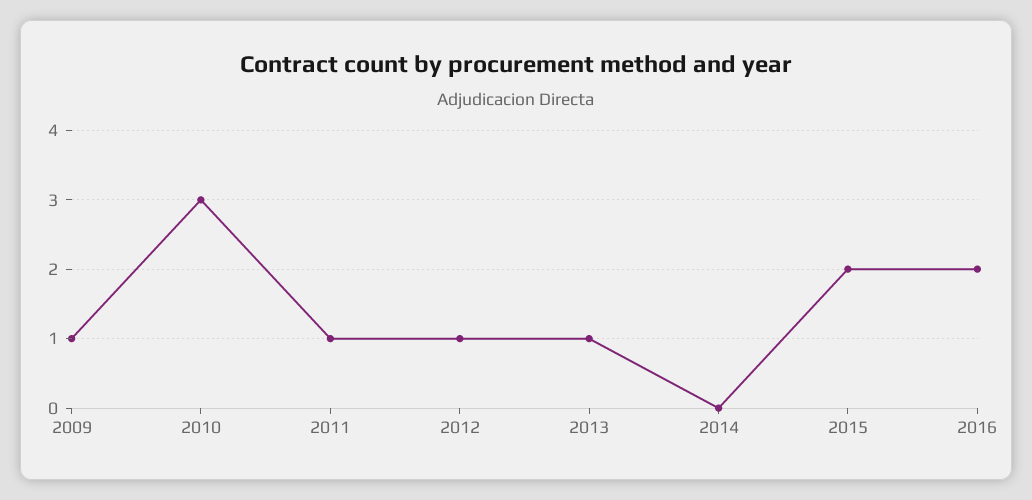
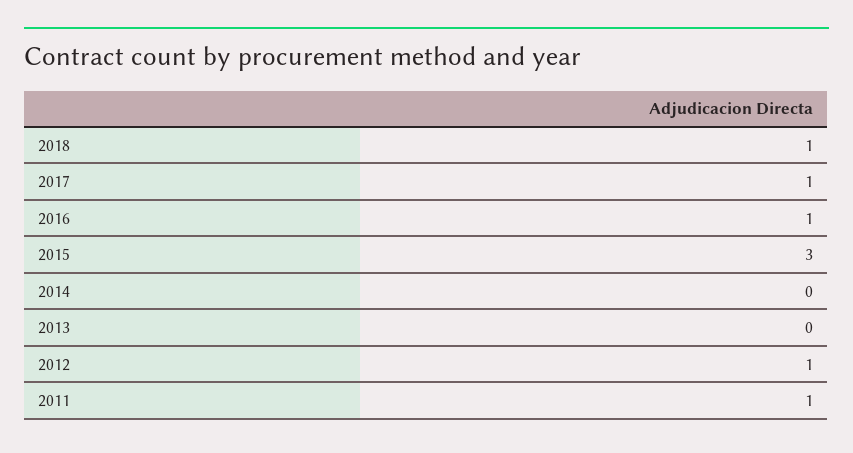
2009: 1 -> none
2010: 3 -> none
2013: 1 -> 0
2015: 2 -> 3
2016: 2 -> 1
2018: none -> 1
2017: none -> 1

